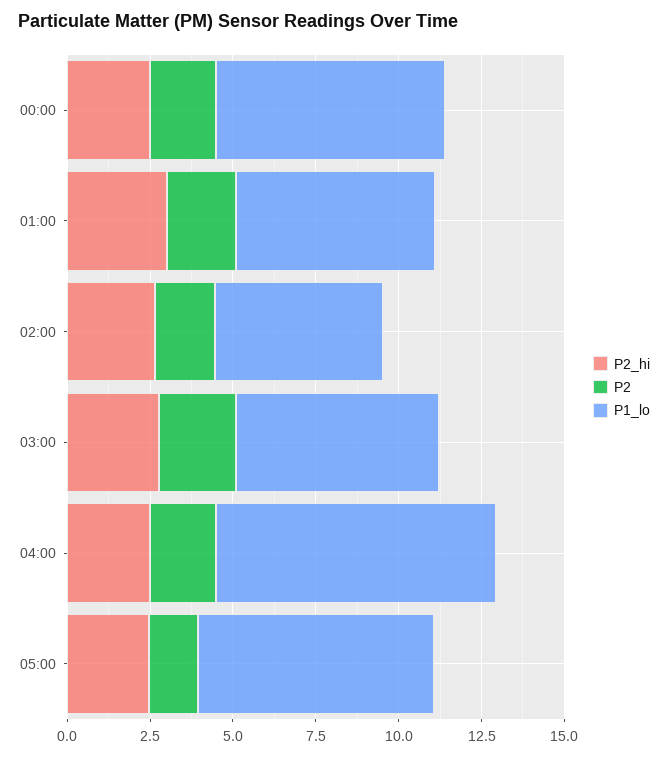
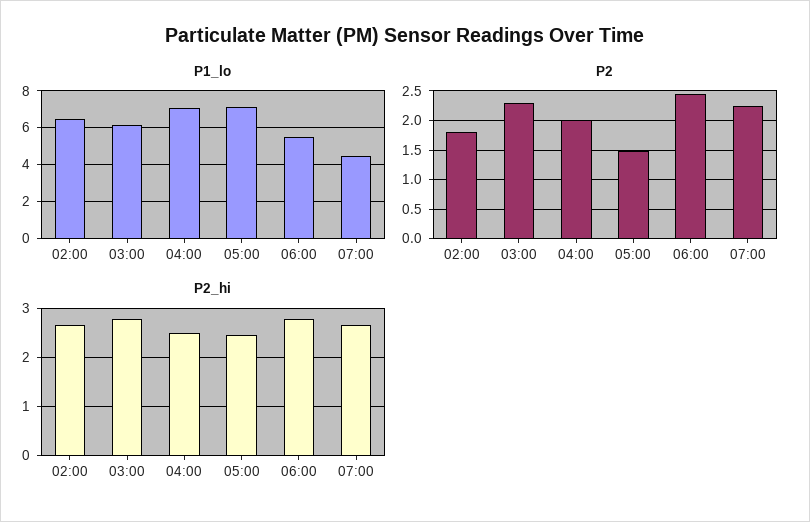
P2_hi, 00:00: 2.5 -> none
P2, 00:00: 2 -> none
P1_lo, 00:00: 7 -> none
P2_hi, 01:00: 3 -> none
P2, 01:00: 2 -> none
P1_lo, 01:00: 6 -> none
P1_lo, 02:00: 5 -> 6.5
P1_lo, 04:00: 8.5 -> 7
P1_lo, 06:00: none -> 5.5
P1_lo, 07:00: none -> 4.5
P2, 06:00: none -> 2.5
P2, 07:00: none -> 2.25
P2_hi, 06:00: none -> 2.8
P2_hi, 07:00: none -> 2.6

